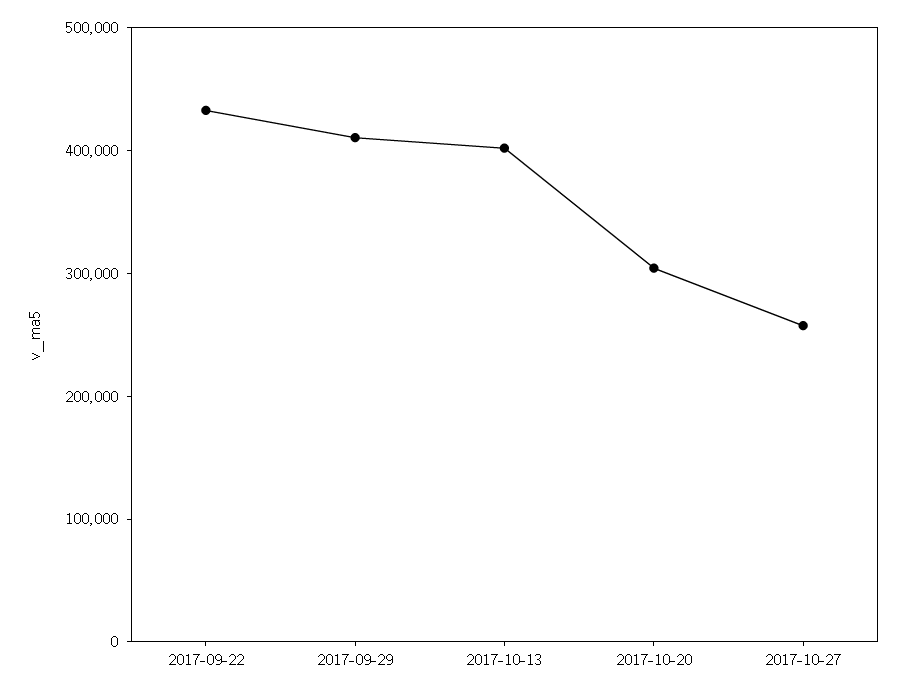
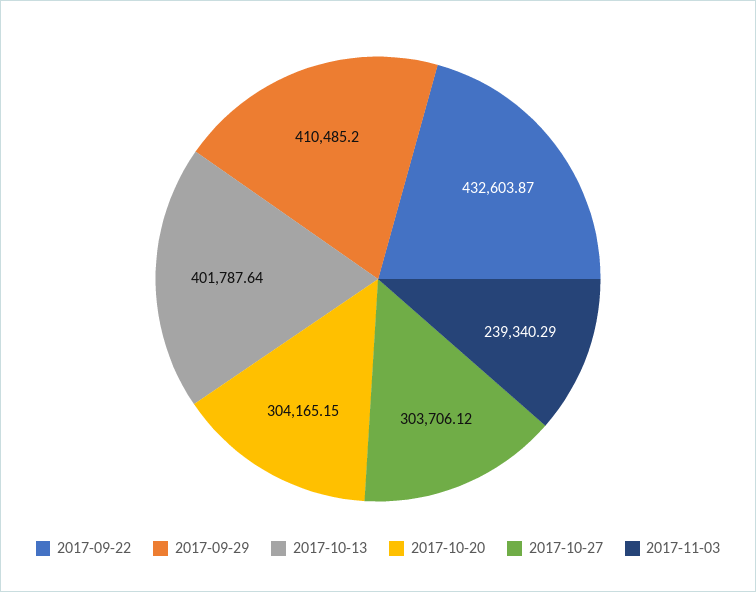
2017-10-27: 260000 -> 303706.12
2017-11-03: none -> 239340.29

